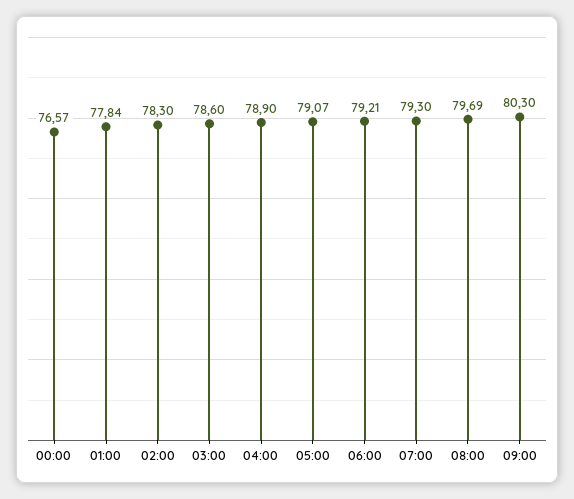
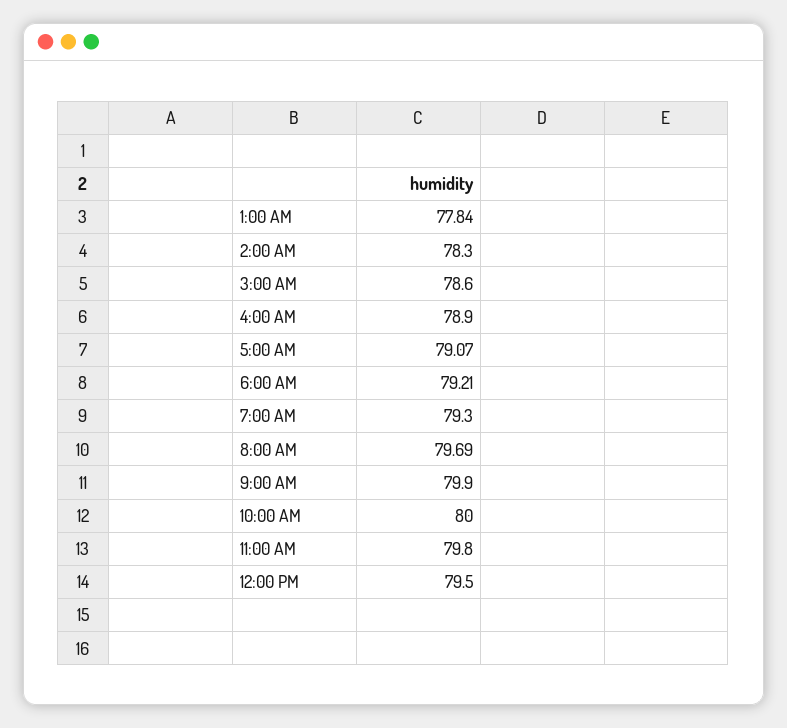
00:00: 76.57 -> none
09:00: 80.3 -> 79.9
10:00 AM: none -> 80
11:00 AM: none -> 79.8
12:00 PM: none -> 79.5

